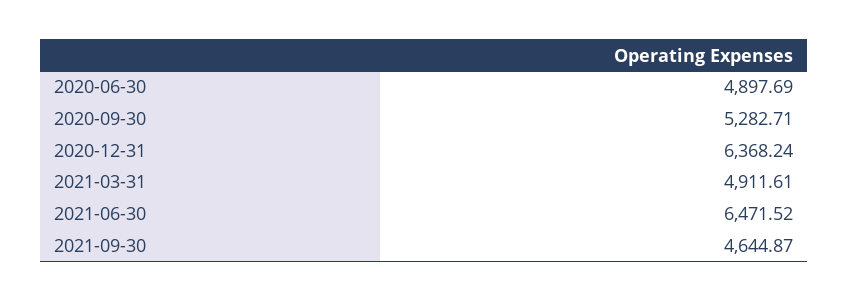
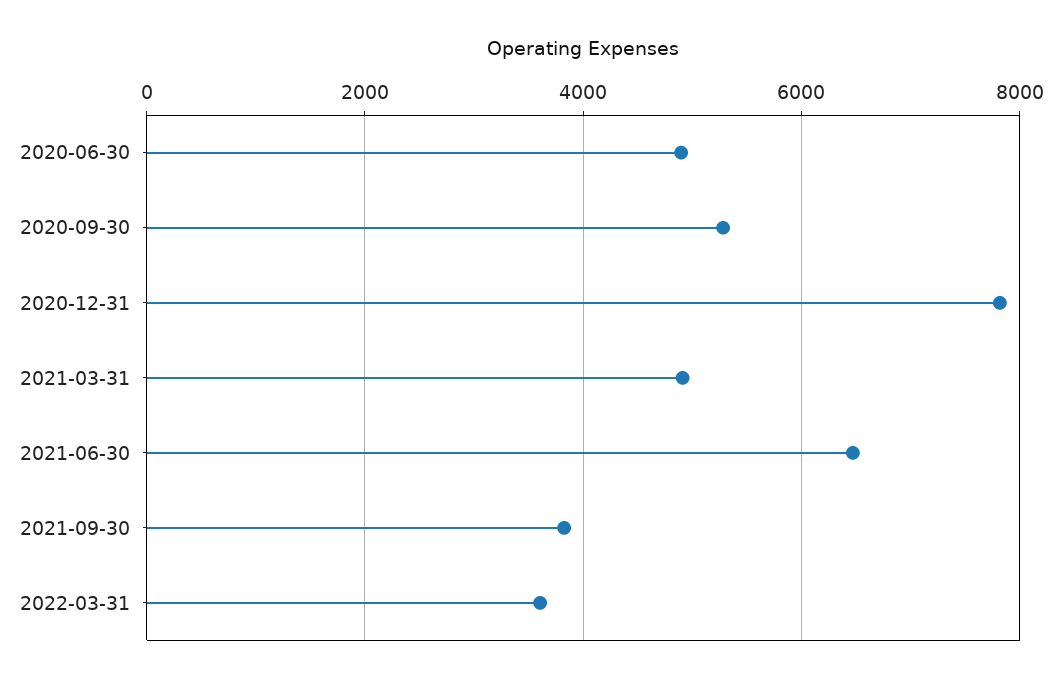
2020-12-31: 6368.24 -> 7800
2021-09-30: 4644.87 -> 3800
2022-03-31: none -> 3600

